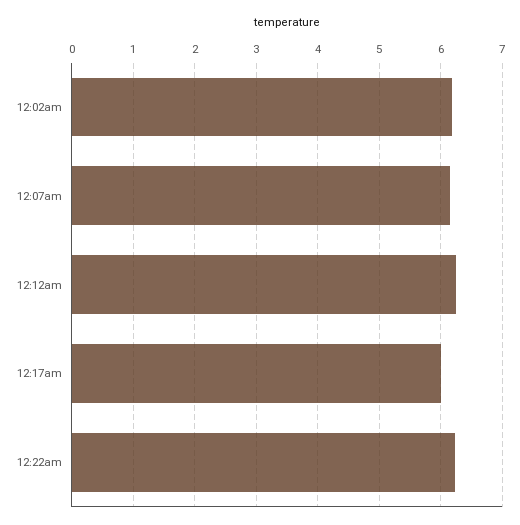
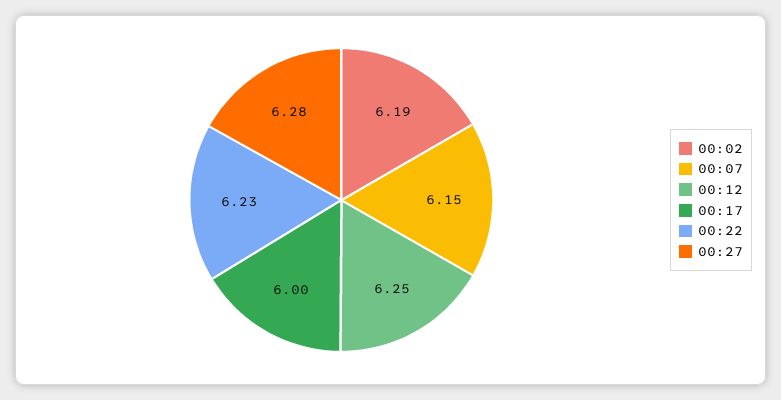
00:27: none -> 6.28

